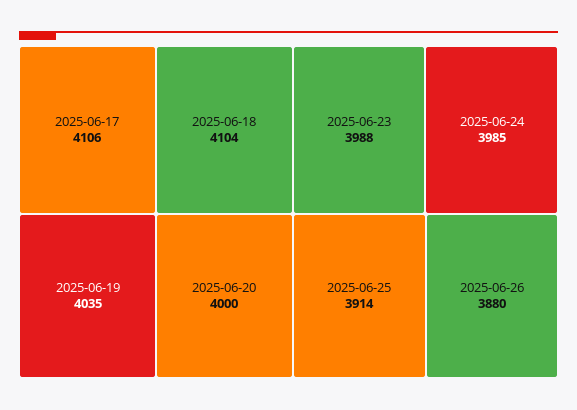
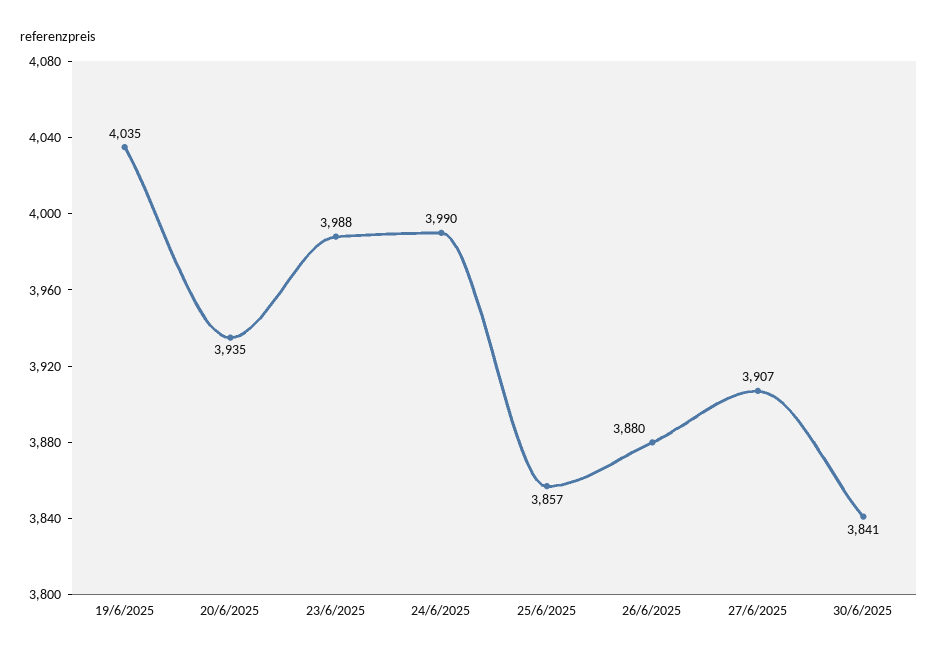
2025-06-17: 4106 -> none
2025-06-18: 4104 -> none
2025-06-20: 4000 -> 3935
2025-06-24: 3985 -> 3990
2025-06-25: 3914 -> 3857
27/6/2025: none -> 3907
30/6/2025: none -> 3841

